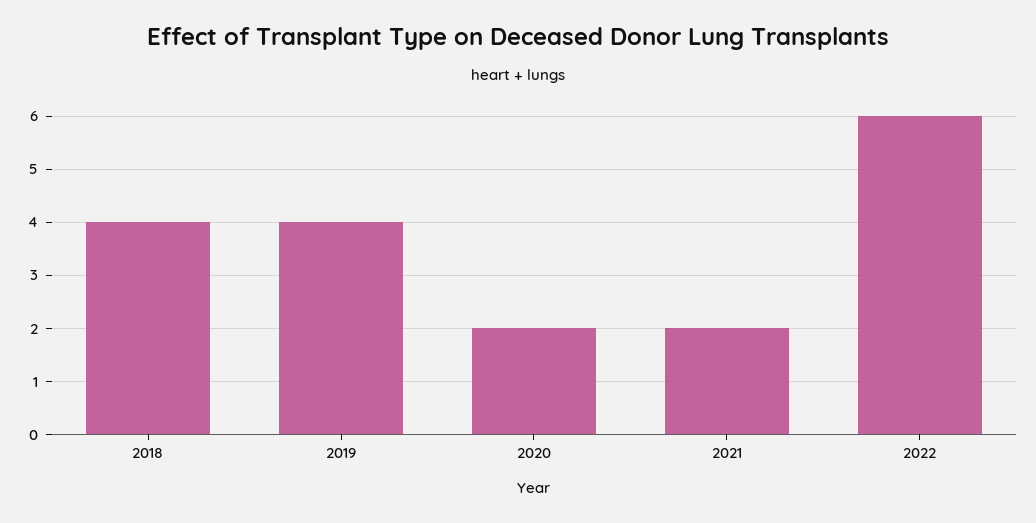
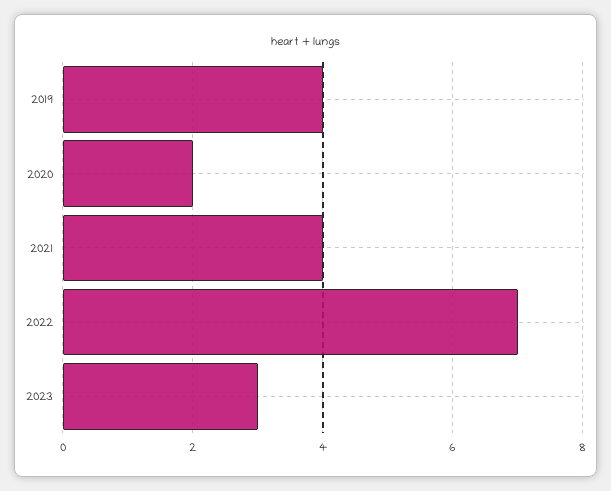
2018: 4 -> none
2021: 2 -> 4
2022: 6 -> 7
2023: none -> 3

